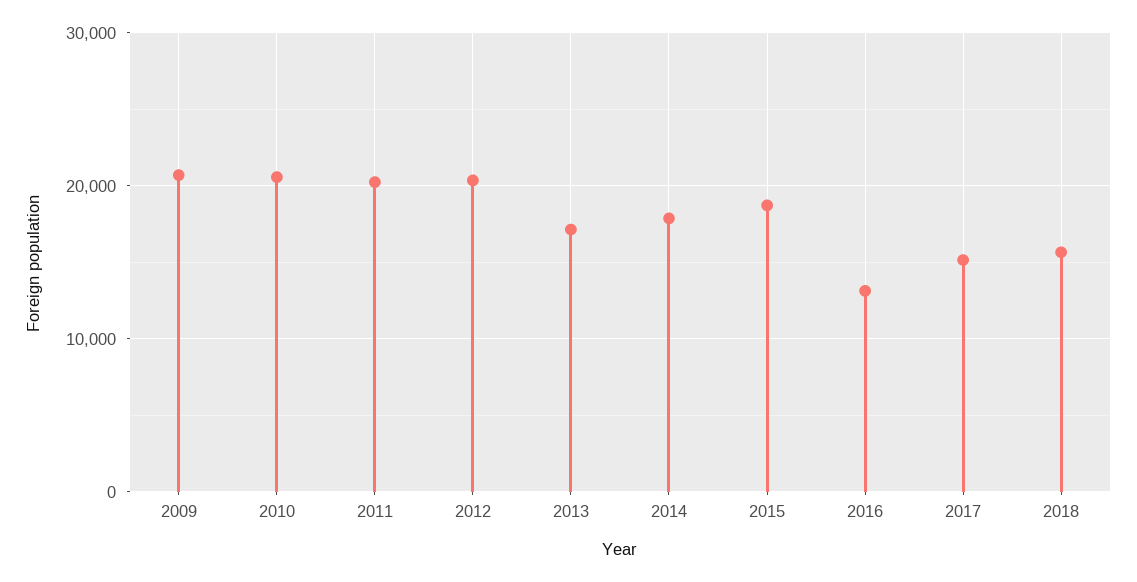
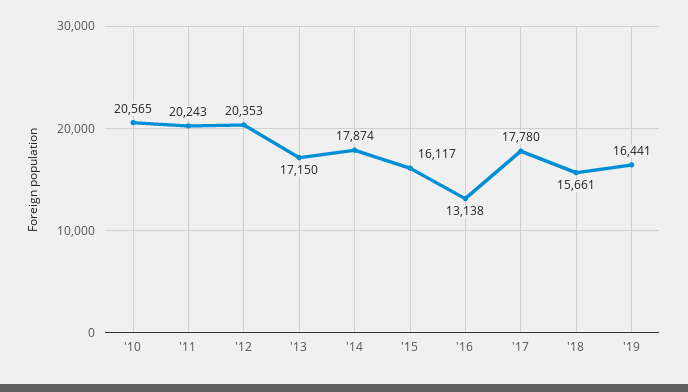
2009: 21000 -> none
2015: 19000 -> 16117
2017: 15000 -> 17780
'19: none -> 16441

